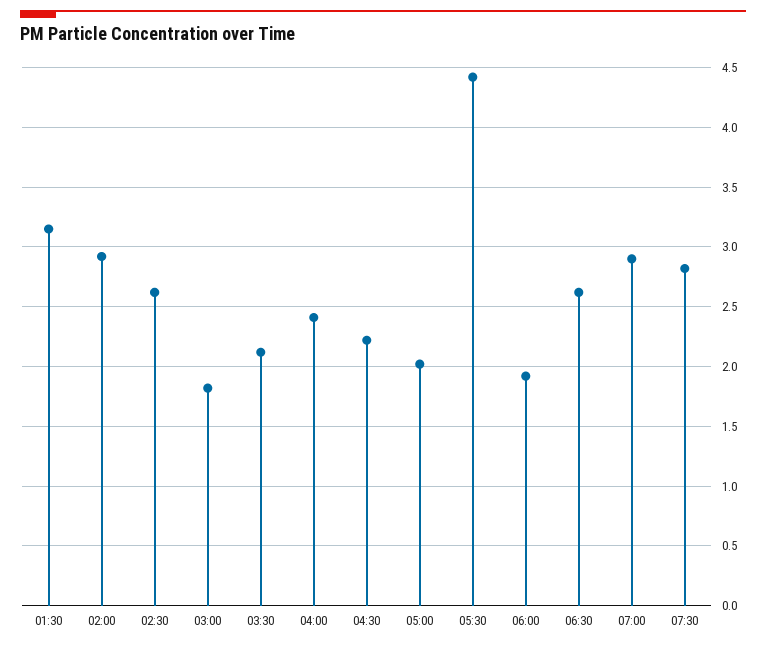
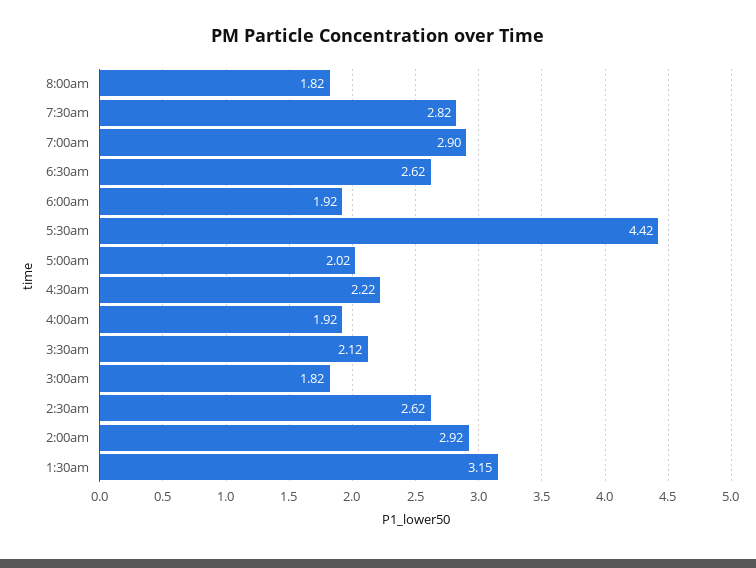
04:00: 2.4 -> 1.92
8:00am: none -> 1.82

